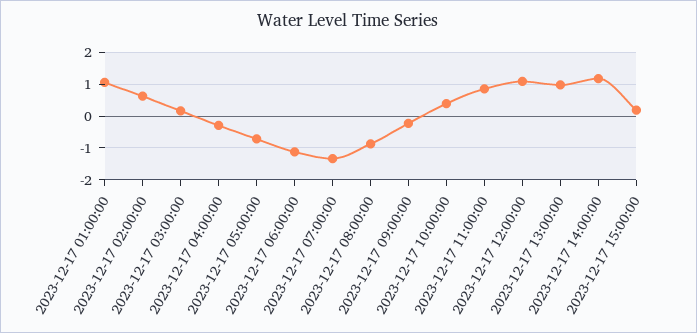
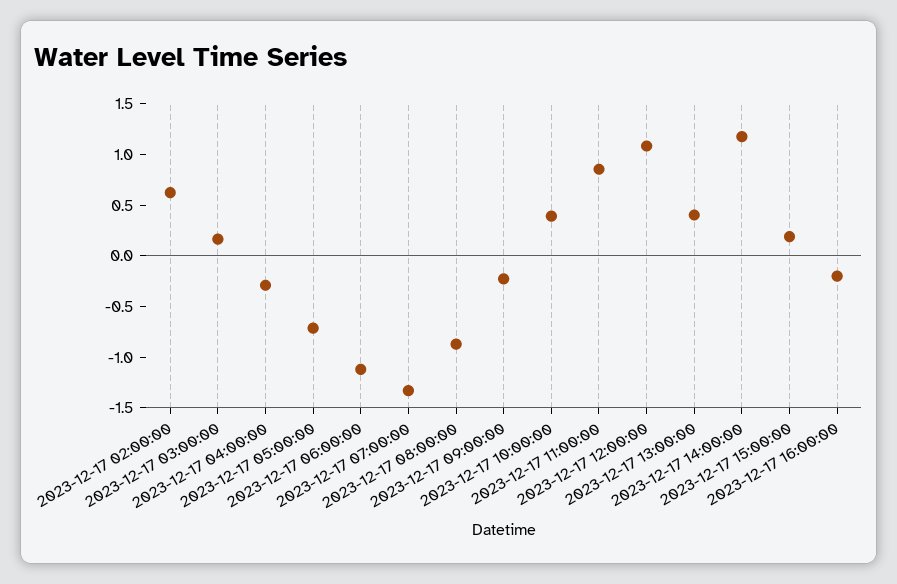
2023-12-17 01:00:00: 1 -> none
2023-12-17 13:00:00: 1 -> 0.4
2023-12-17 16:00:00: none -> -0.2

